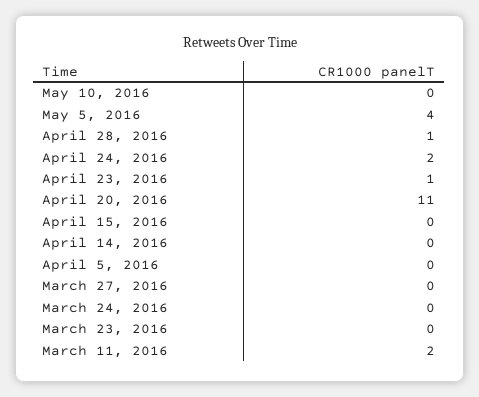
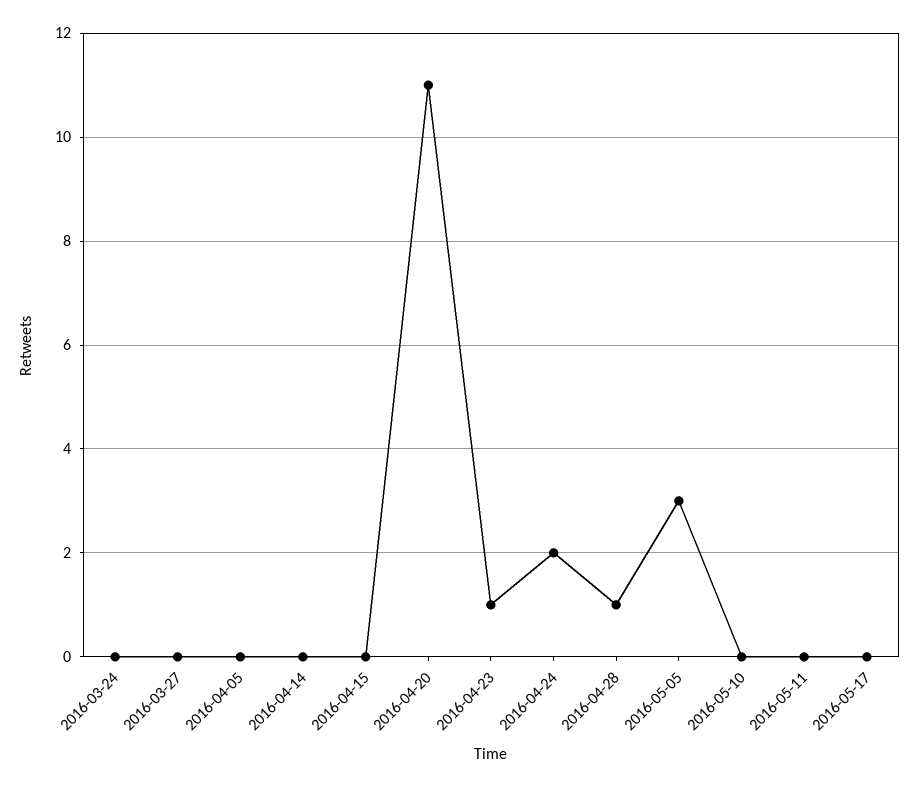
May 5, 2016: 4 -> 3
March 23, 2016: 0 -> none
March 11, 2016: 2 -> none
2016-05-11: none -> 0
2016-05-17: none -> 0

